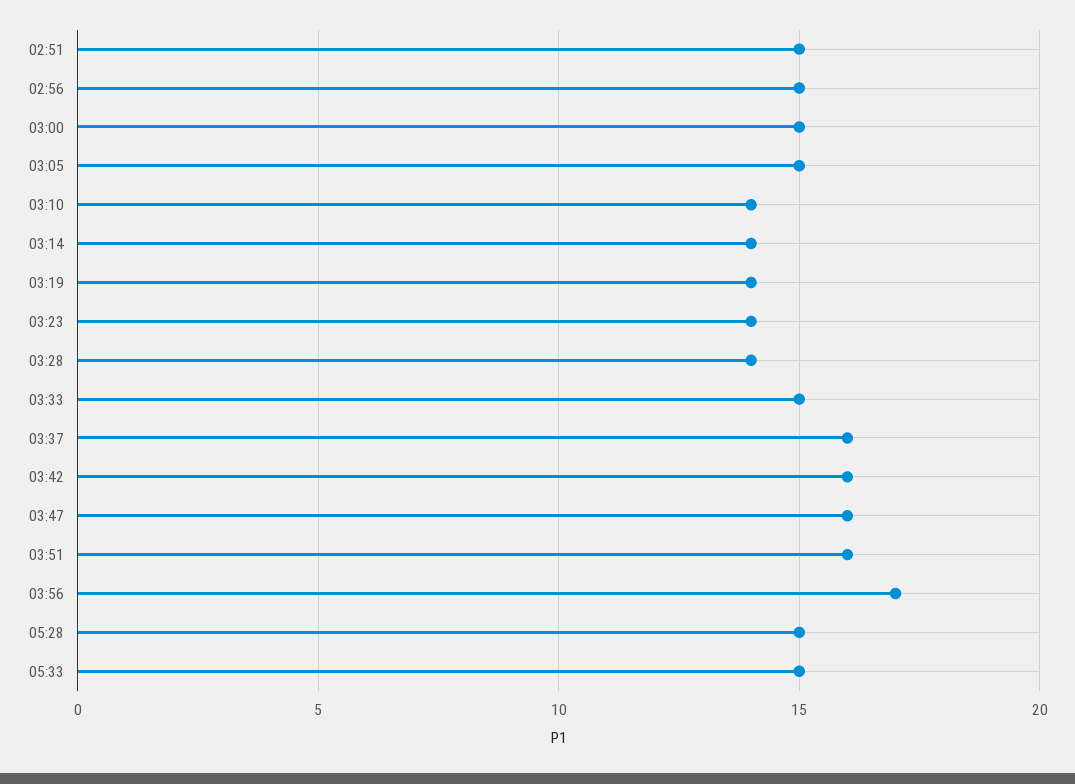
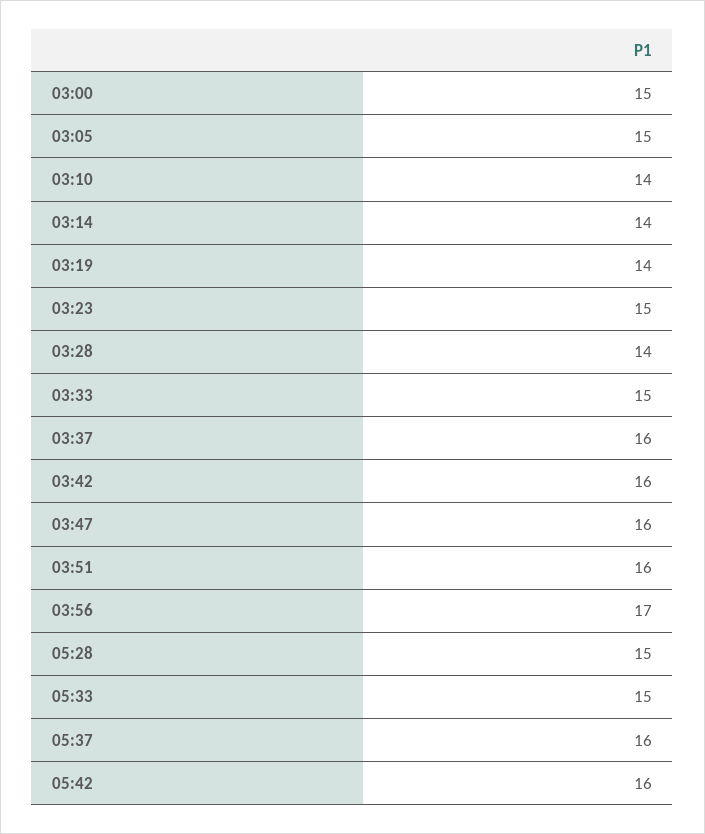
02:51: 15 -> none
02:56: 15 -> none
03:23: 14 -> 15
05:37: none -> 16
05:42: none -> 16

